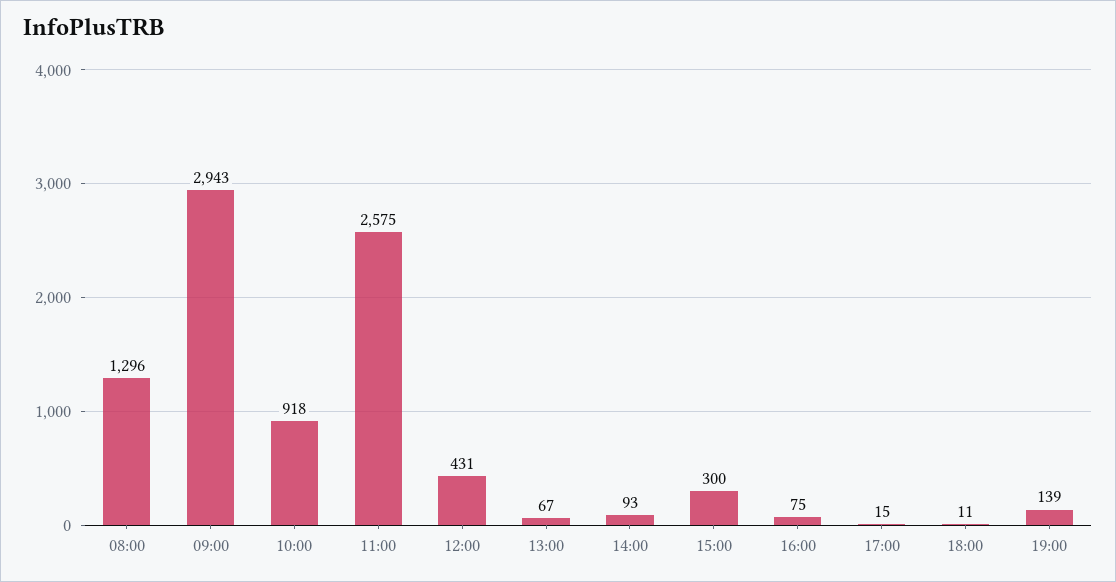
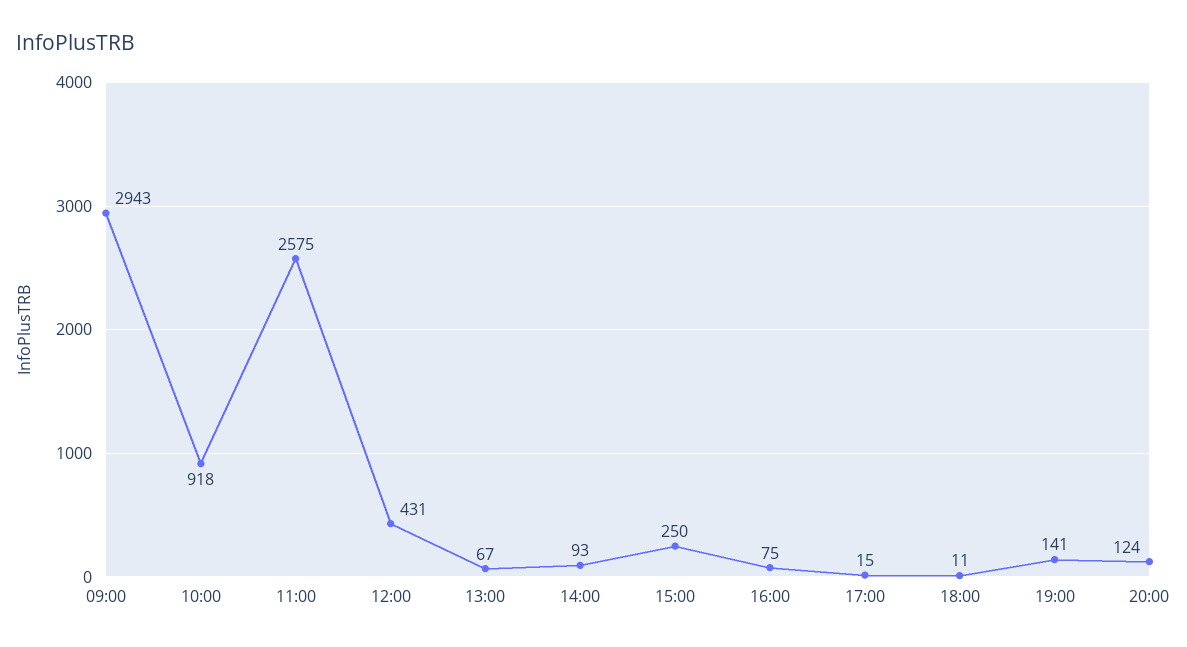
08:00: 1296 -> none
15:00: 300 -> 250
19:00: 139 -> 141
20:00: none -> 124

